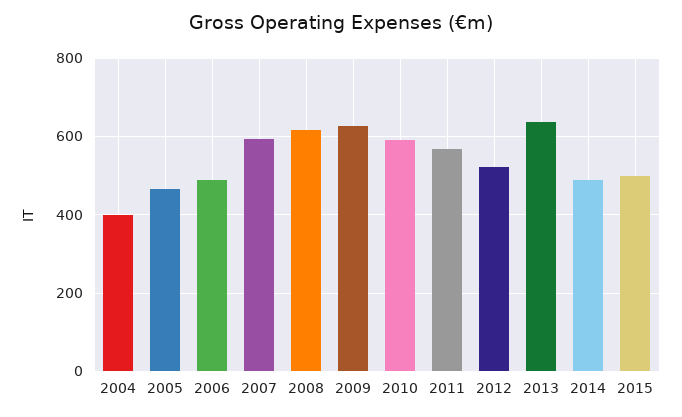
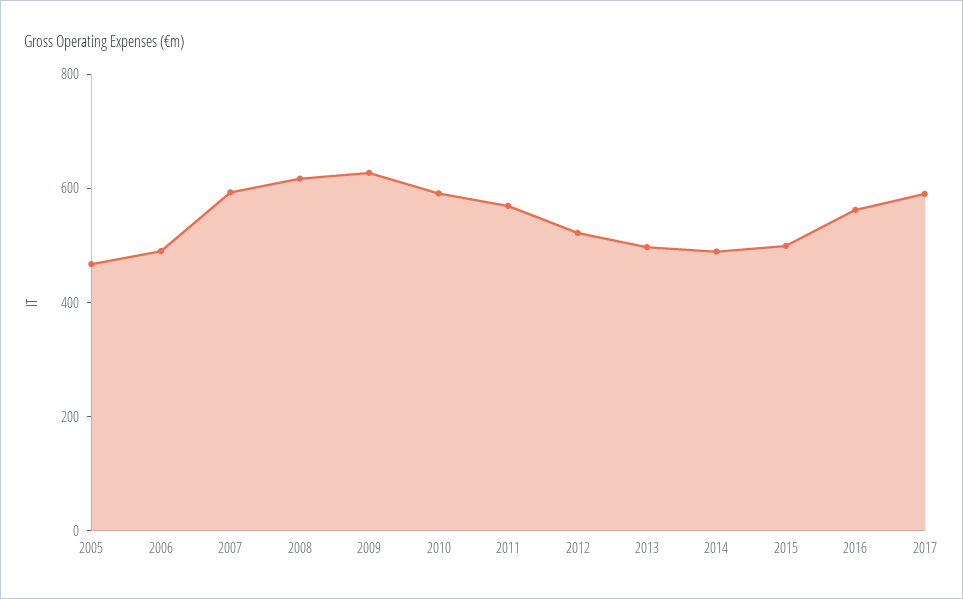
2004: 400 -> none
2013: 640 -> 500
2016: none -> 550
2017: none -> 600

